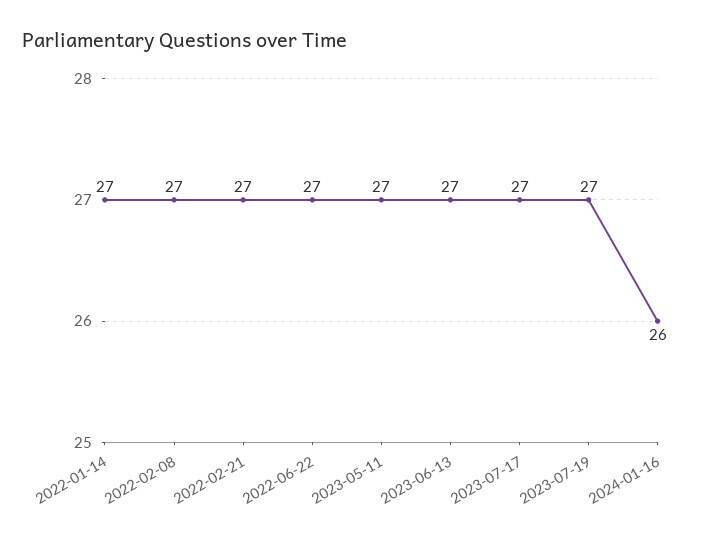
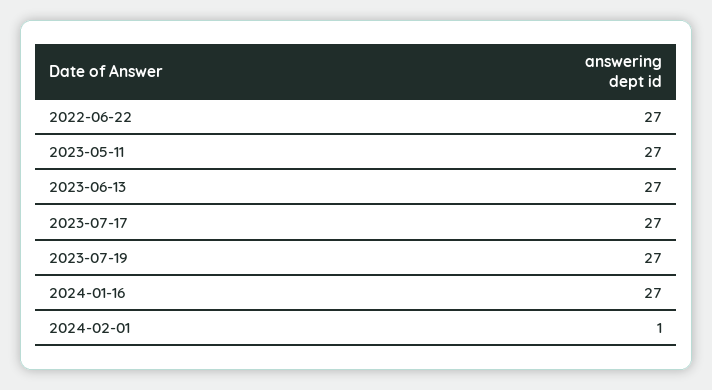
2022-01-14: 27 -> none
2022-02-08: 27 -> none
2022-02-21: 27 -> none
2024-01-16: 26 -> 27
2024-02-01: none -> 1

